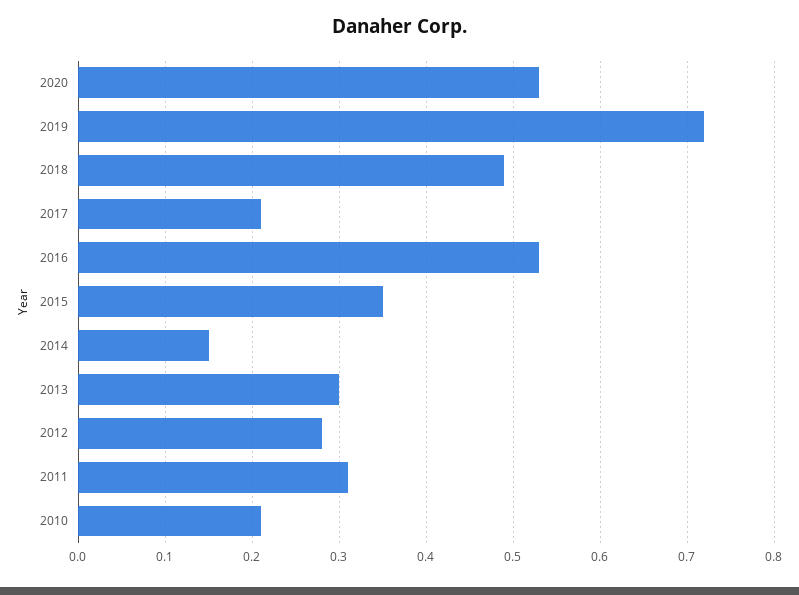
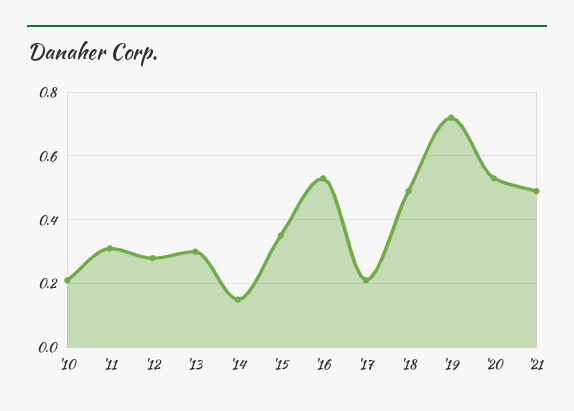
'21: none -> 0.5

